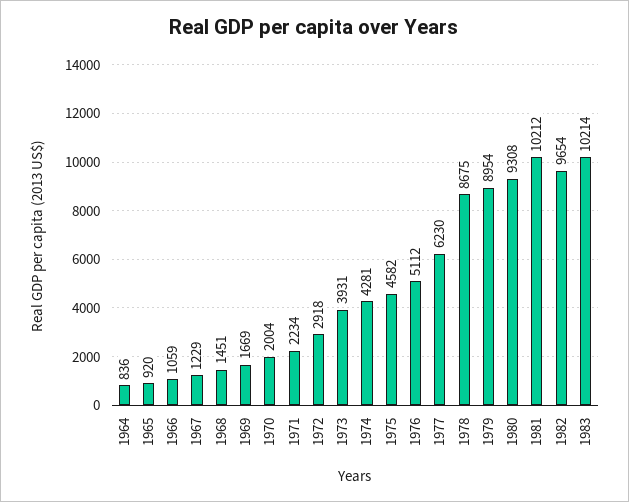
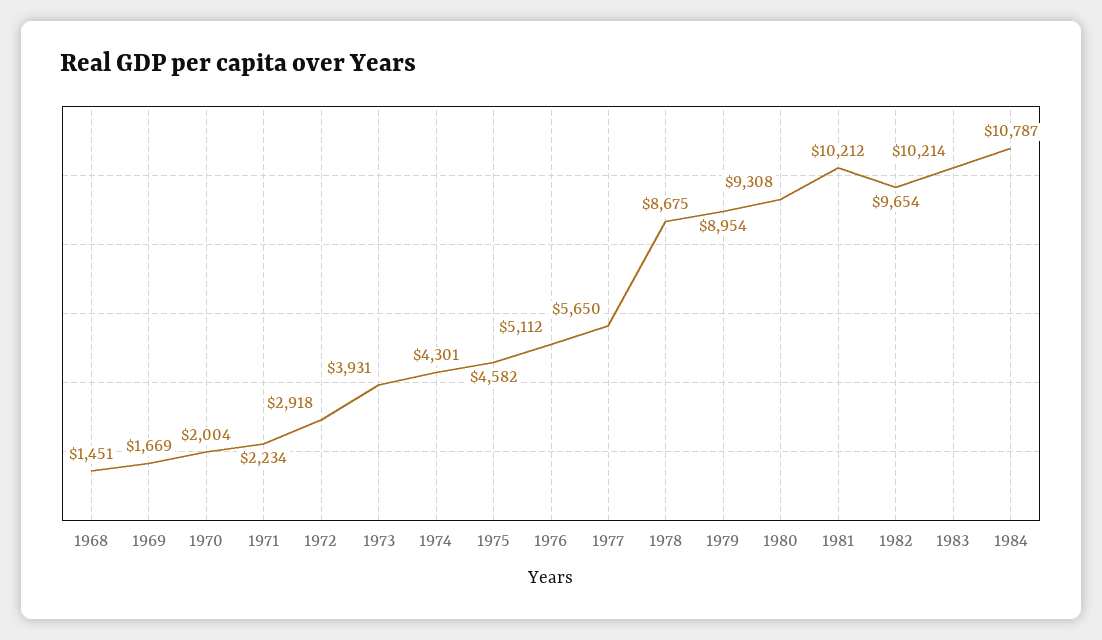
1964: 836 -> none
1965: 920 -> none
1966: 1059 -> none
1967: 1229 -> none
1974: 4281 -> 4301
1977: 6230 -> 5650
1984: none -> 10787

